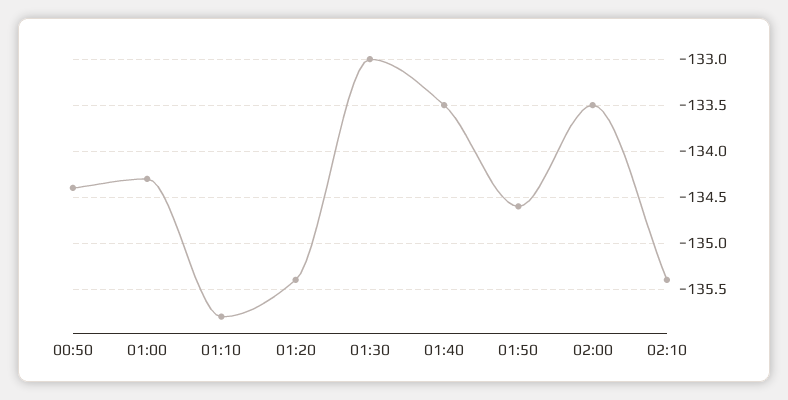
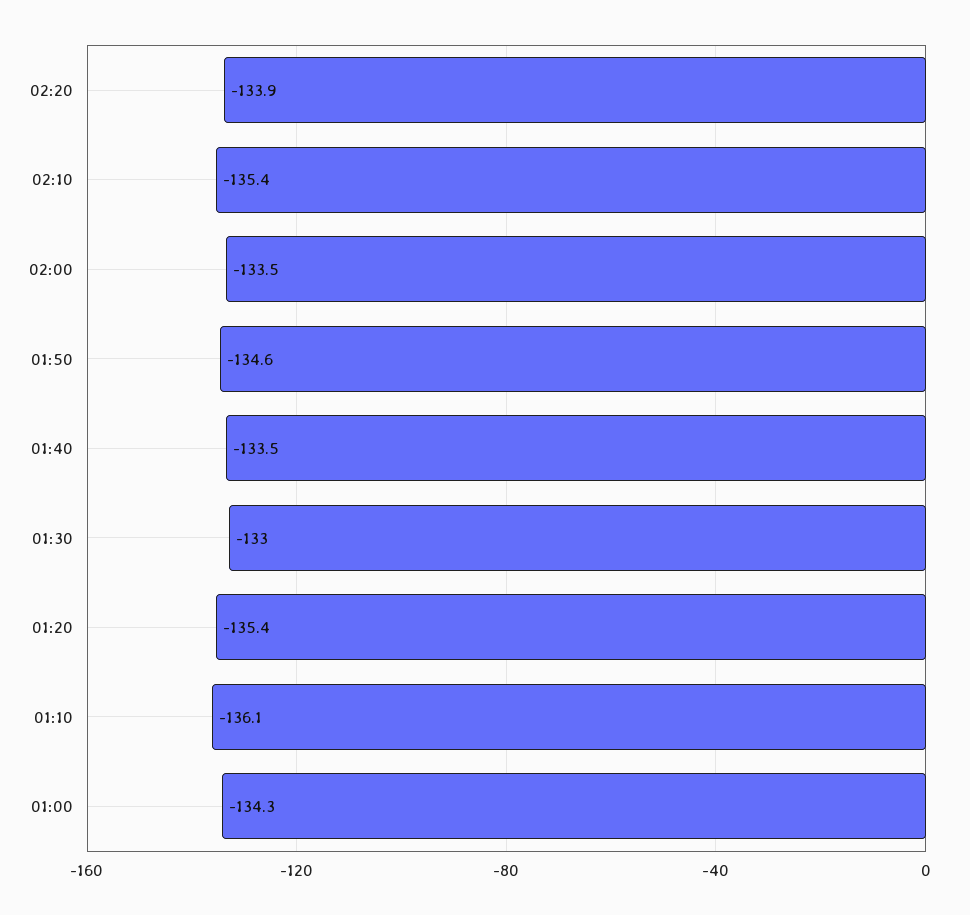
00:50: -134.4 -> none
01:10: -135.8 -> -136.1
02:20: none -> -133.9

